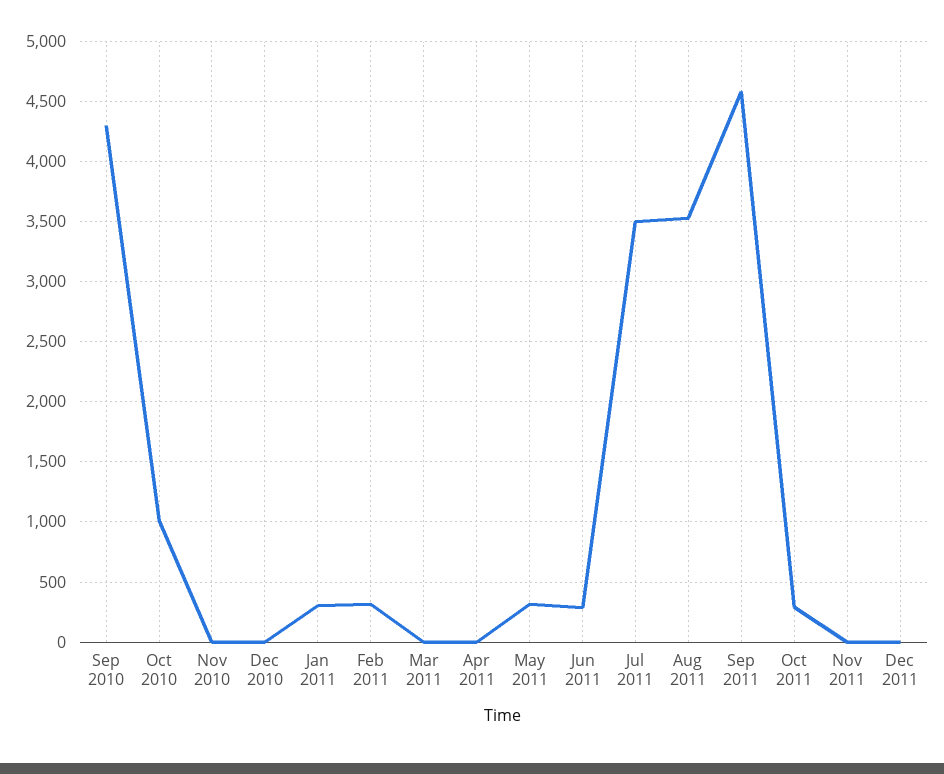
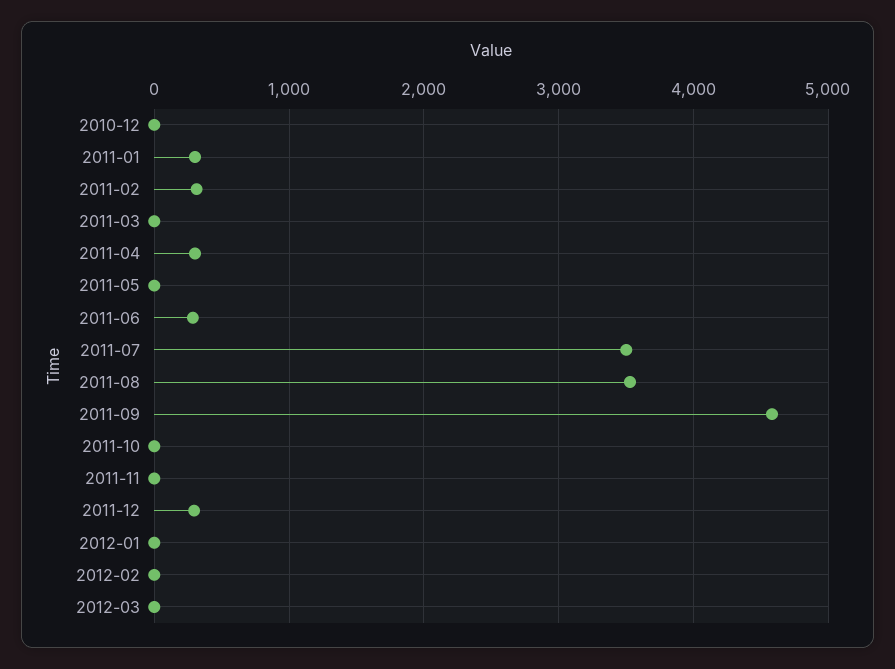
Sep 2010: 4300 -> none
Oct 2010: 1000 -> none
Nov 2010: 0 -> none
Apr 2011: 0 -> 300
May 2011: 300 -> 0
Oct 2011: 300 -> 0
Dec 2011: 0 -> 300
2012-01: none -> 0
2012-02: none -> 0
2012-03: none -> 0

